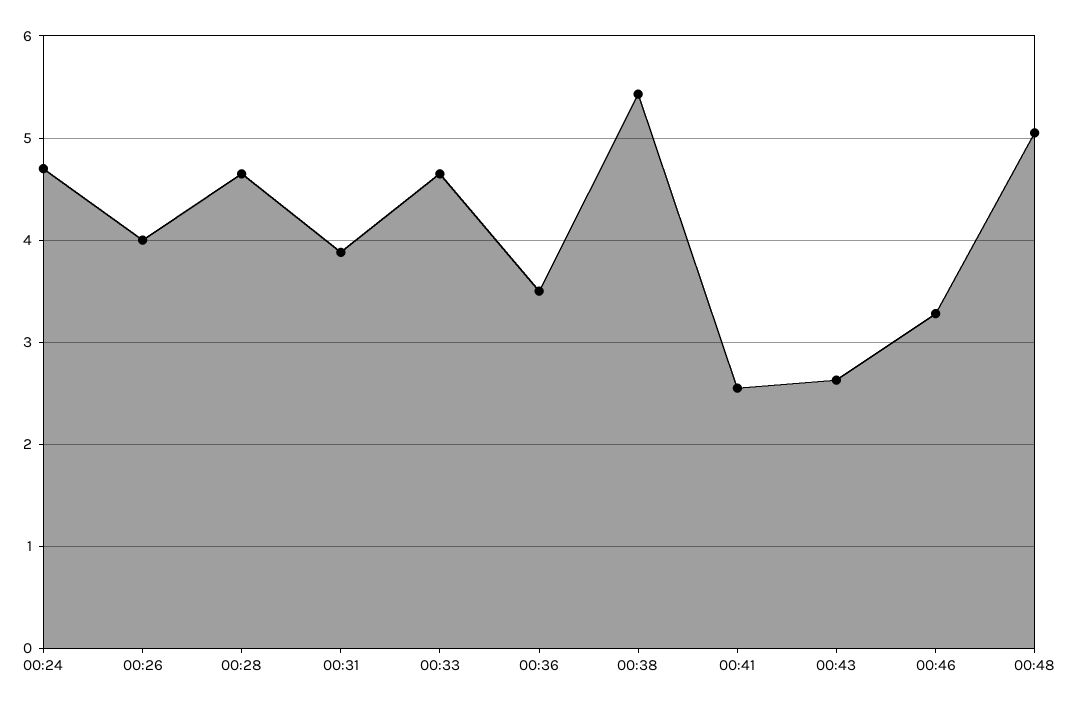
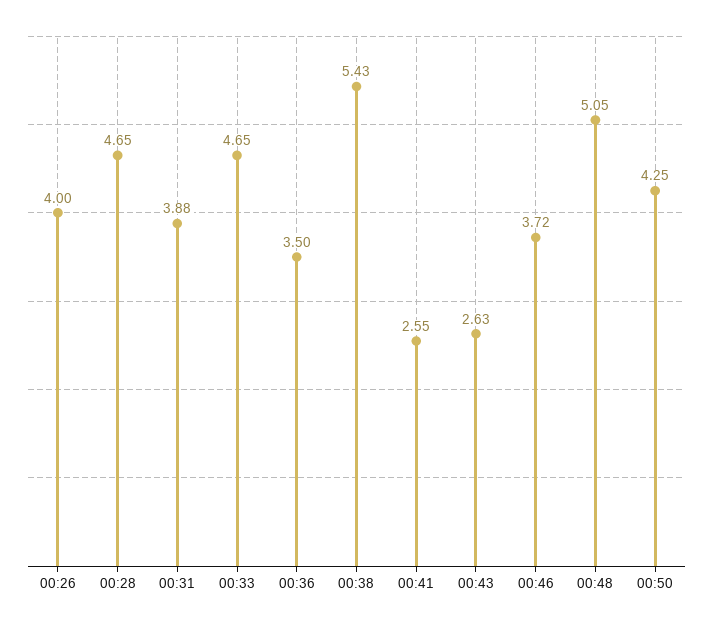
00:24: 4.7 -> none
00:46: 3.3 -> 3.72
00:50: none -> 4.25

